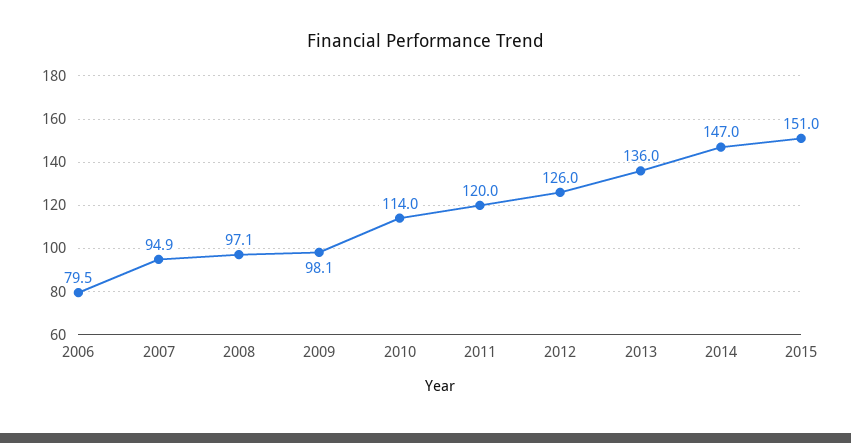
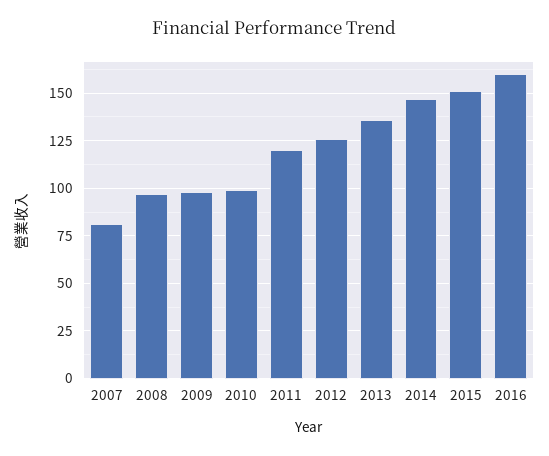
2006: 79.5 -> none
2007: 94.9 -> 80
2010: 114 -> 100
2016: none -> 160

